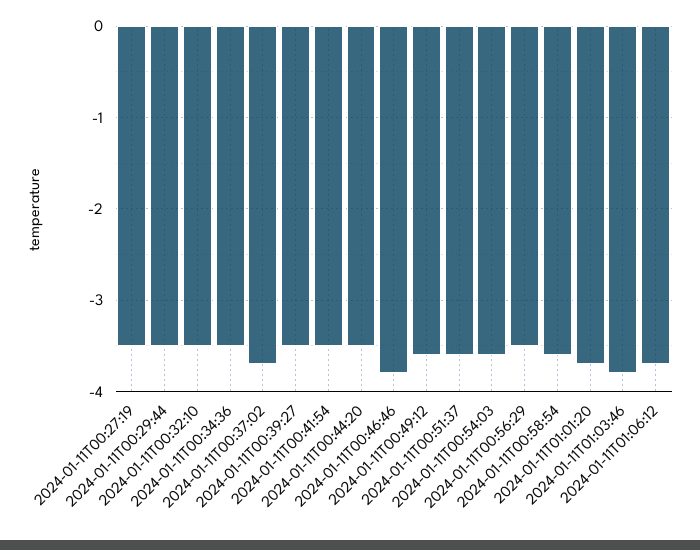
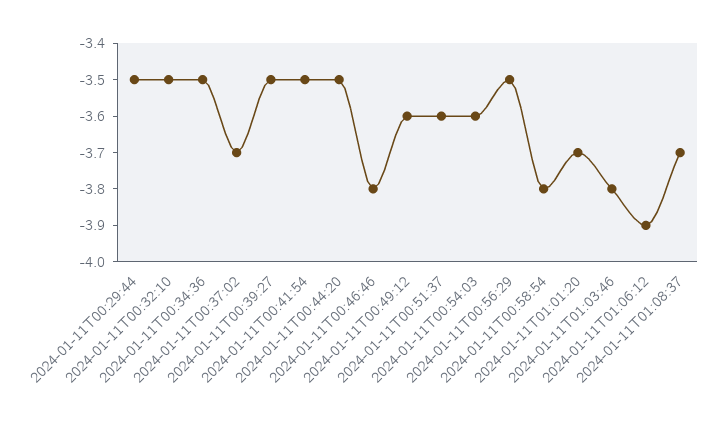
2024-01-11T00:27:19: -3.5 -> none
2024-01-11T00:58:54: -3.6 -> -3.8
2024-01-11T01:06:12: -3.7 -> -3.9
2024-01-11T01:08:37: none -> -3.7

